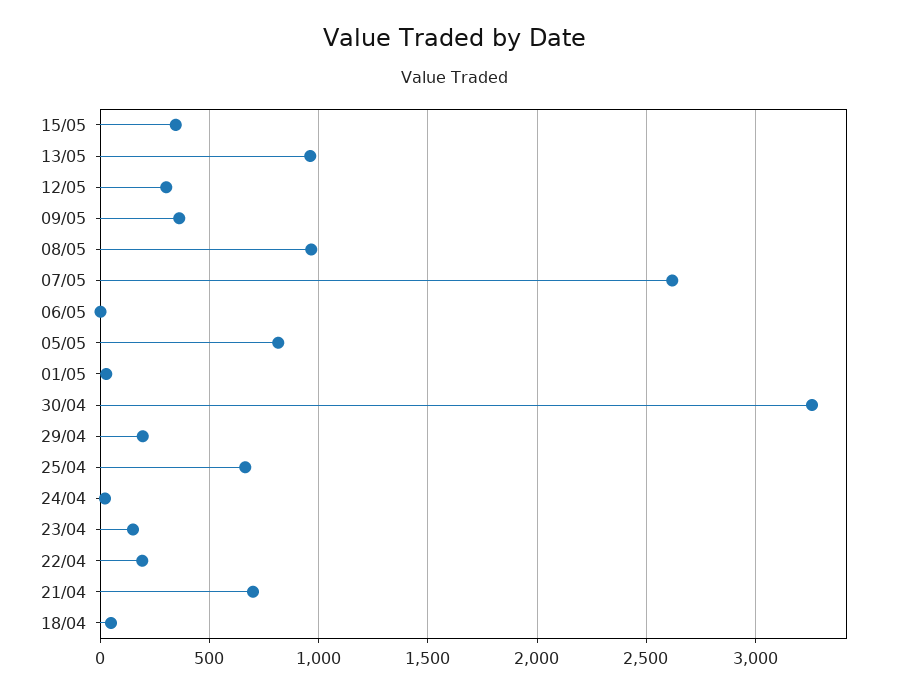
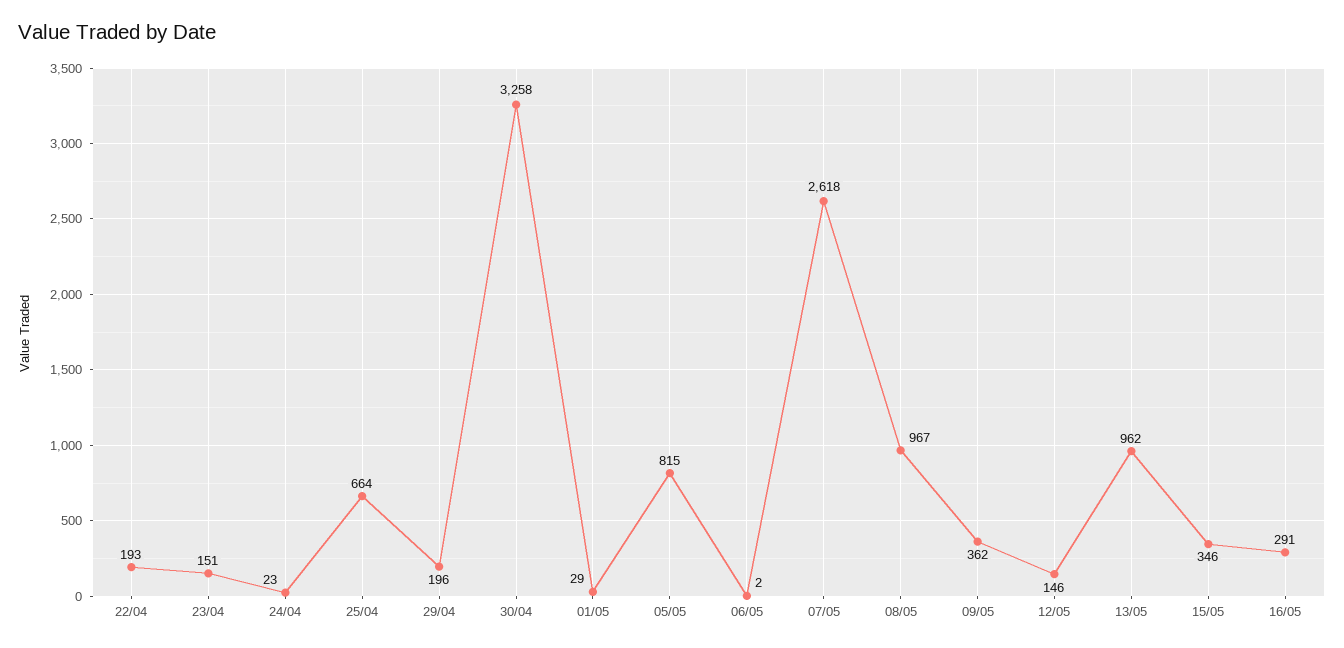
12/05: 300 -> 146
21/04: 700 -> none
18/04: 50 -> none
16/05: none -> 291

